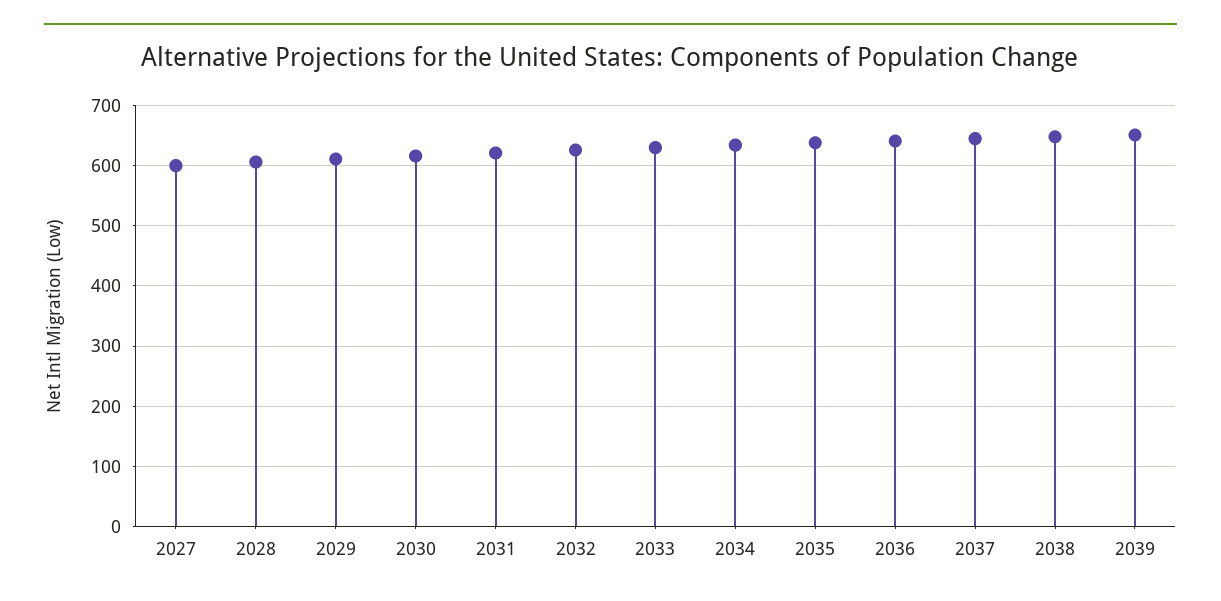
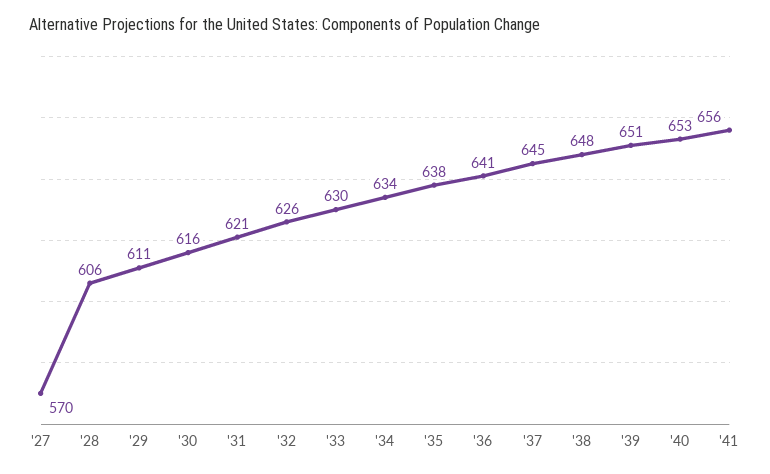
2027: 600 -> 570
'40: none -> 653
'41: none -> 656

